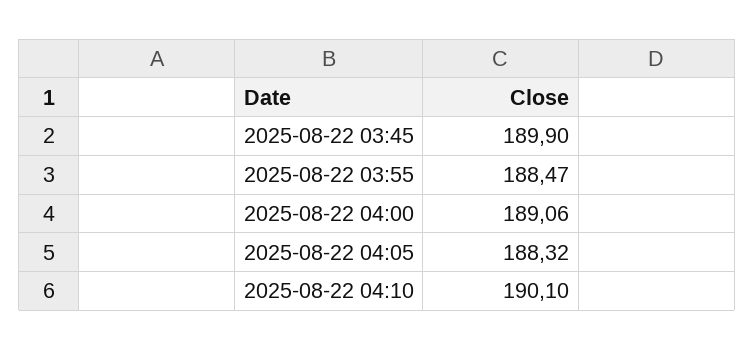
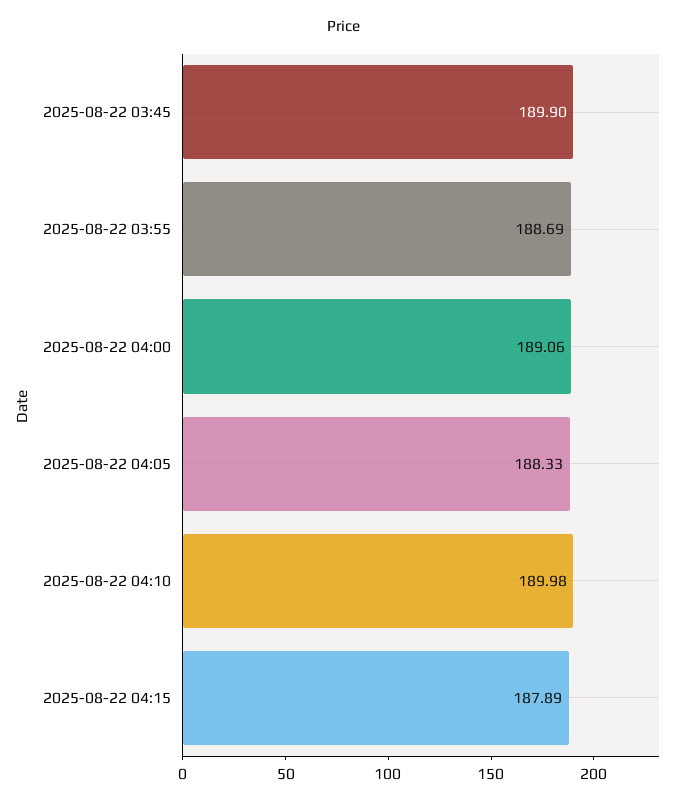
2025-08-22 03:55: 188.47 -> 188.69
2025-08-22 04:05: 188.32 -> 188.33
2025-08-22 04:10: 190.1 -> 189.98
2025-08-22 04:15: none -> 187.89

